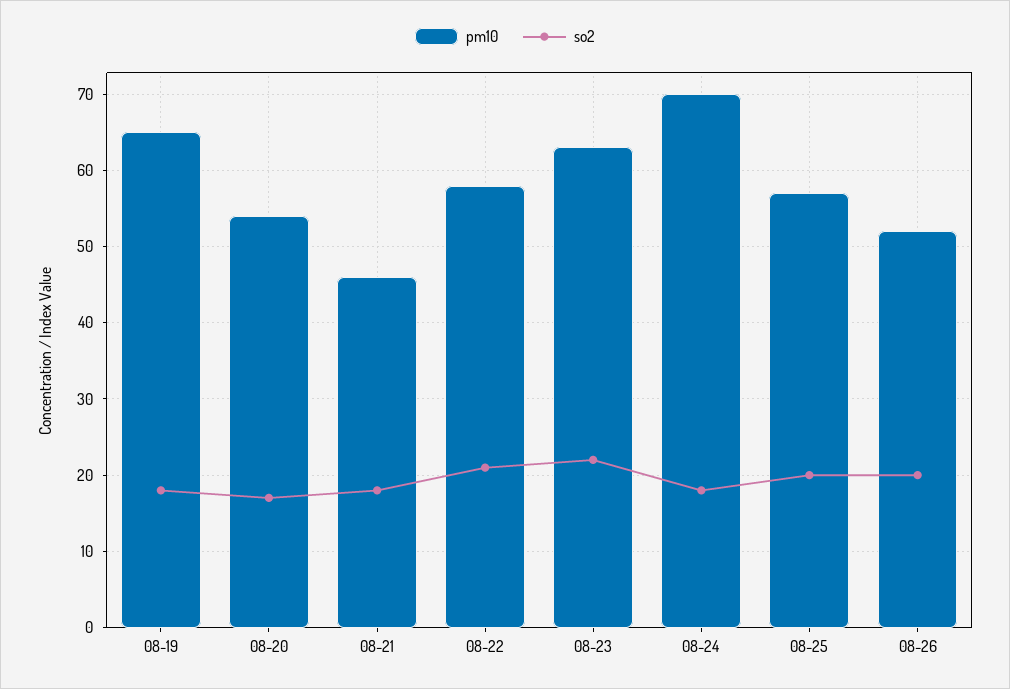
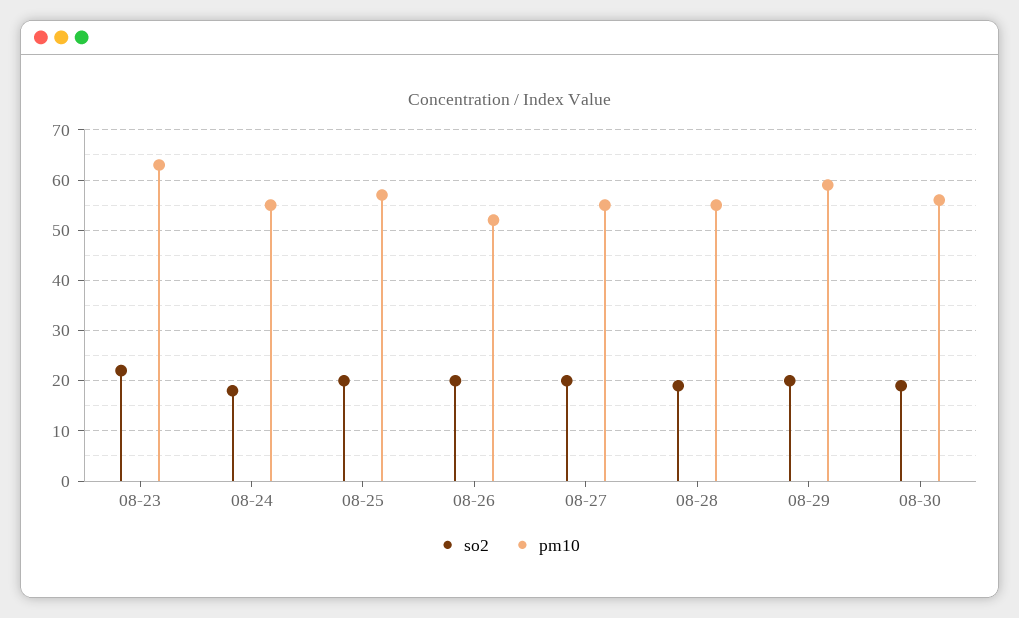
pm10, 08-19: 65 -> none
so2, 08-19: 18 -> none
pm10, 08-20: 54 -> none
so2, 08-20: 17 -> none
pm10, 08-21: 46 -> none
so2, 08-21: 18 -> none
pm10, 08-22: 58 -> none
so2, 08-22: 21 -> none
pm10, 08-24: 70 -> 55
so2, 08-27: none -> 20
pm10, 08-27: none -> 55
so2, 08-28: none -> 20
pm10, 08-28: none -> 55
so2, 08-29: none -> 20
pm10, 08-29: none -> 60
so2, 08-30: none -> 20
pm10, 08-30: none -> 55

